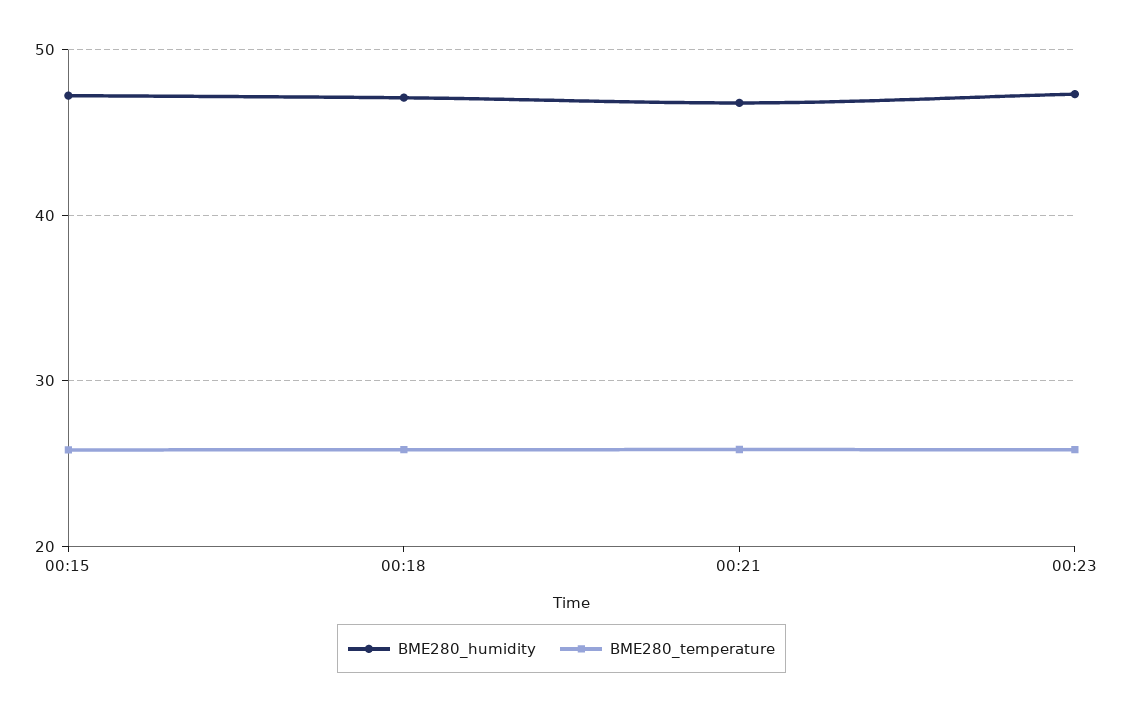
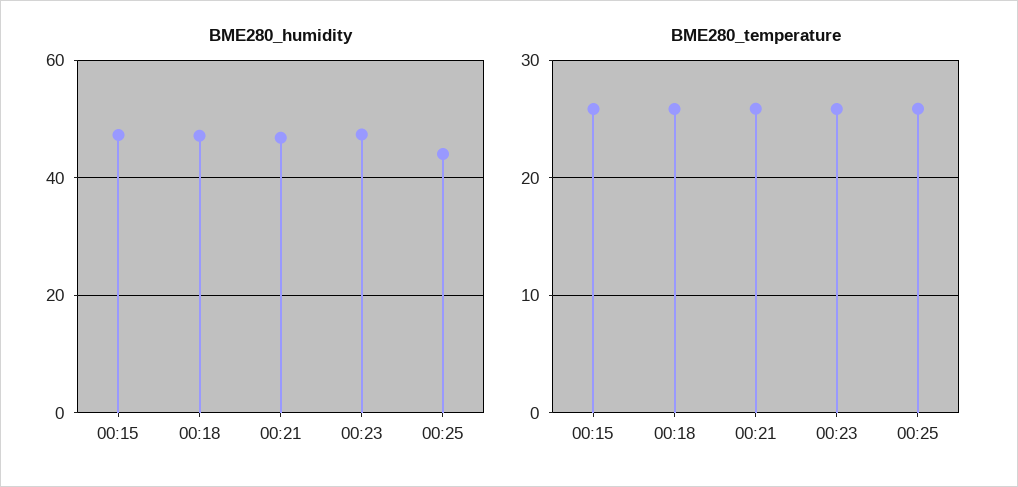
BME280_humidity, 00:25: none -> 44
BME280_temperature, 00:25: none -> 26

